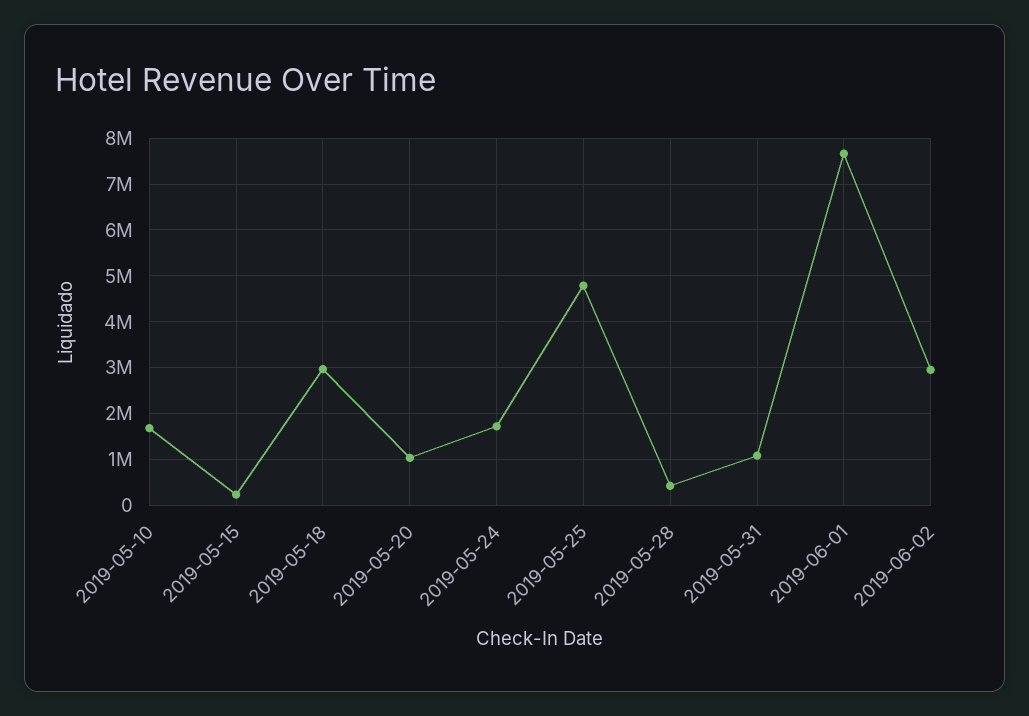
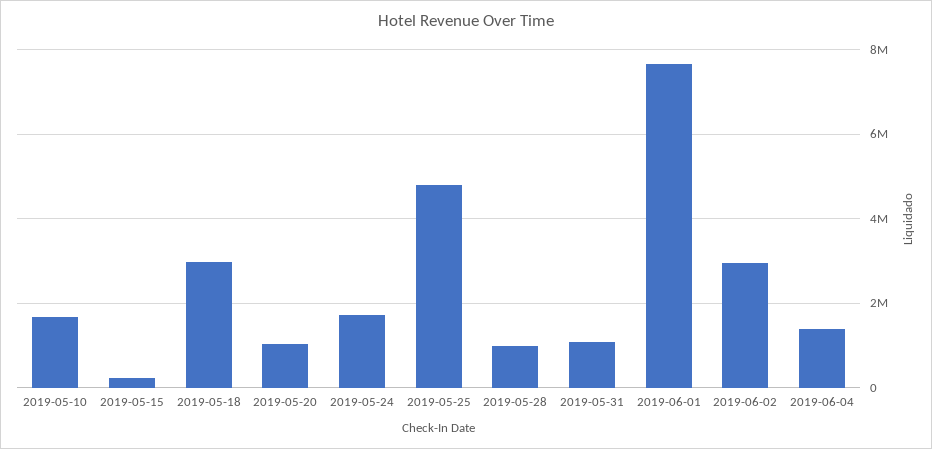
2019-05-28: 400000 -> 1000000
2019-06-04: none -> 1400000

